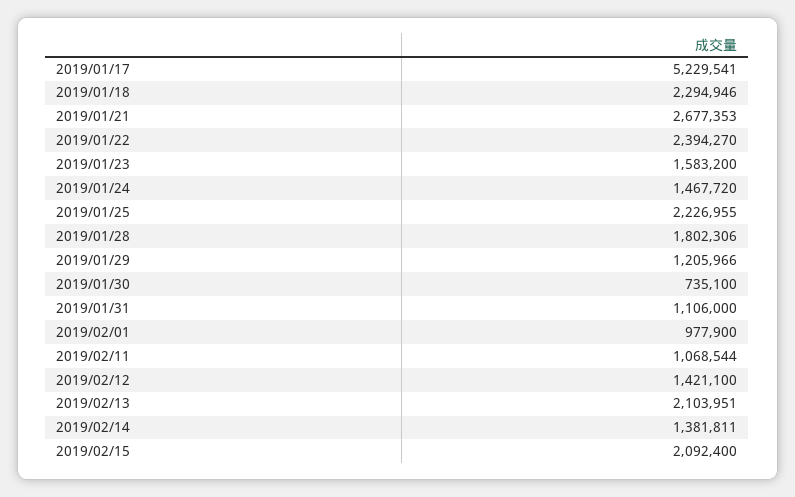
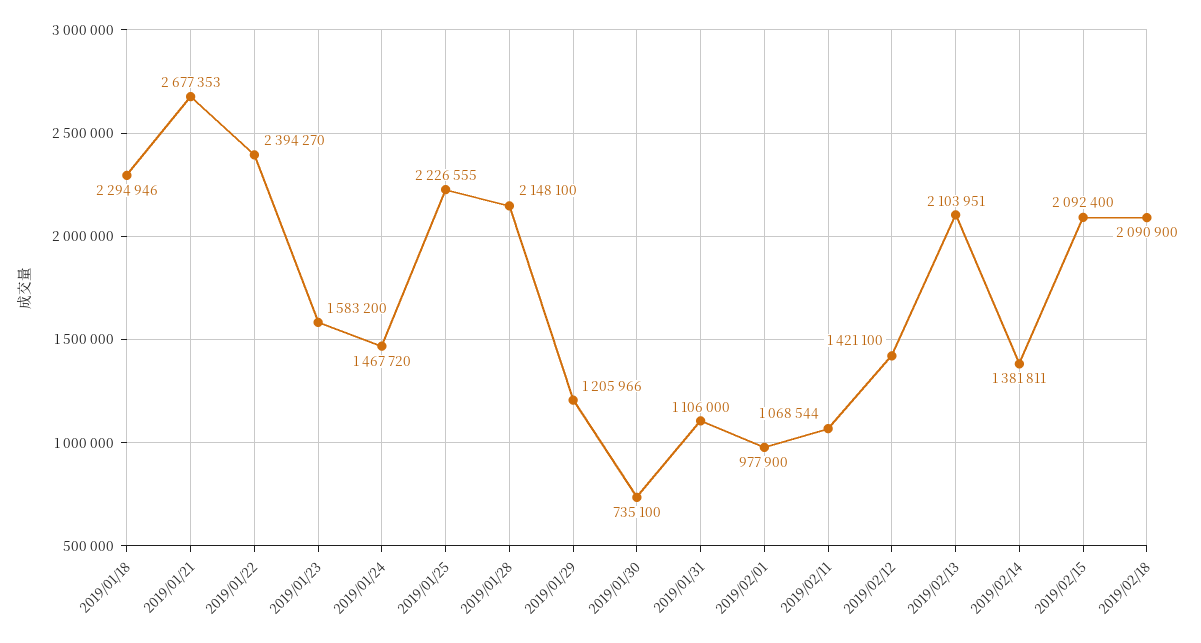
2019/01/17: 5229541 -> none
2019/01/25: 2226955 -> 2226555
2019/01/28: 1802306 -> 2148100
2019/02/18: none -> 2090900

